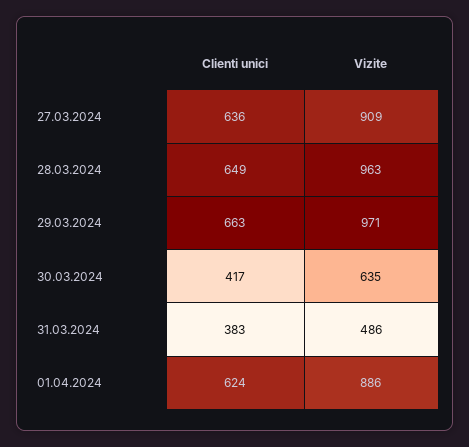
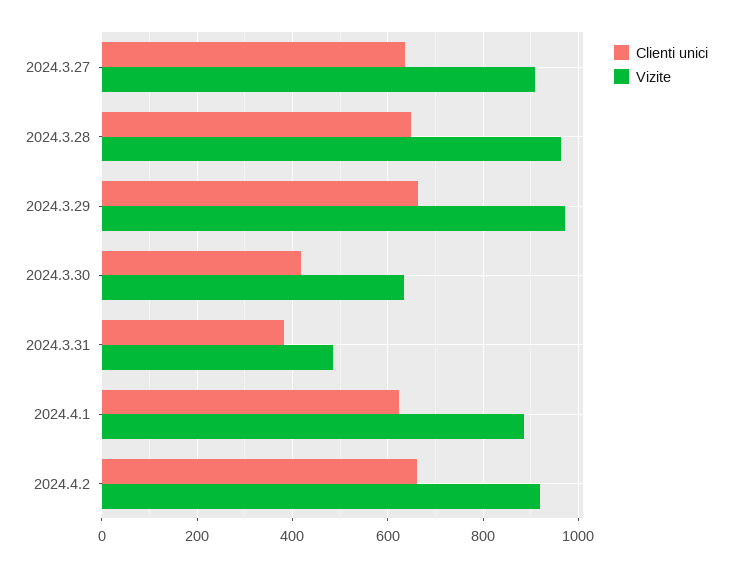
Clienti unici, 2024.4.2: none -> 660
Vizite, 2024.4.2: none -> 920

